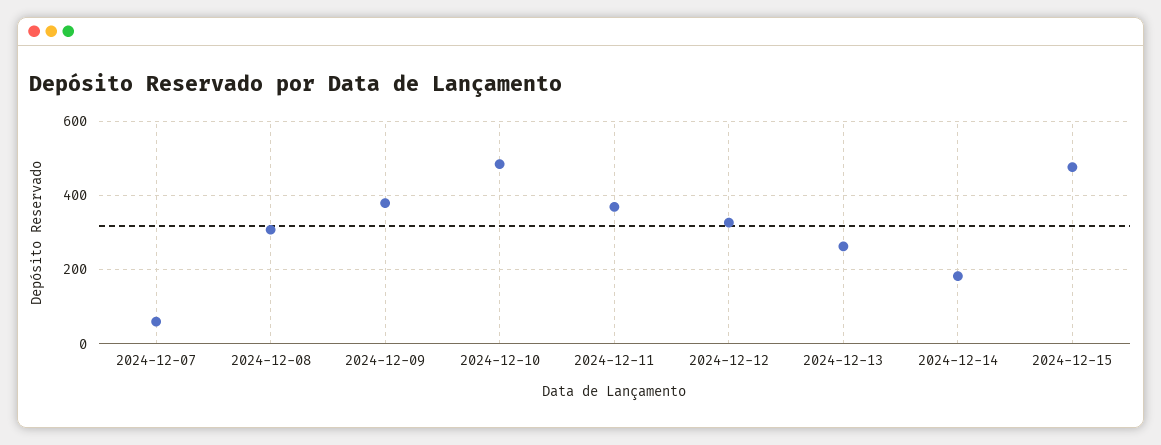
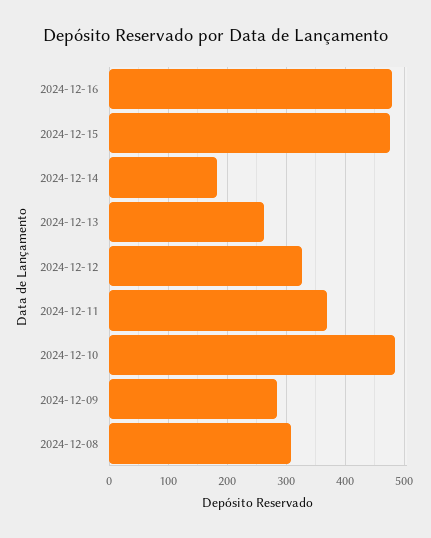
2024-12-07: 60 -> none
2024-12-09: 380 -> 280
2024-12-16: none -> 480

